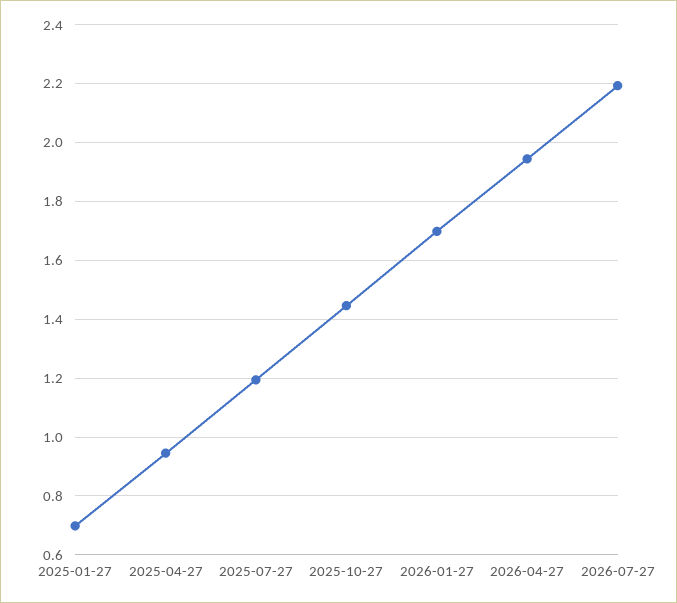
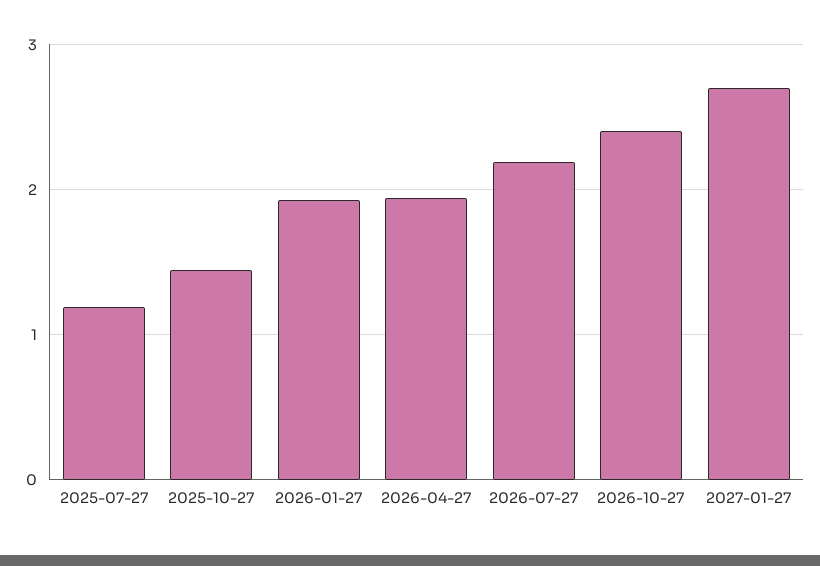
2025-01-27: 0.7 -> none
2025-04-27: 0.95 -> none
2026-01-27: 1.7 -> 1.9
2026-10-27: none -> 2.4
2027-01-27: none -> 2.7

